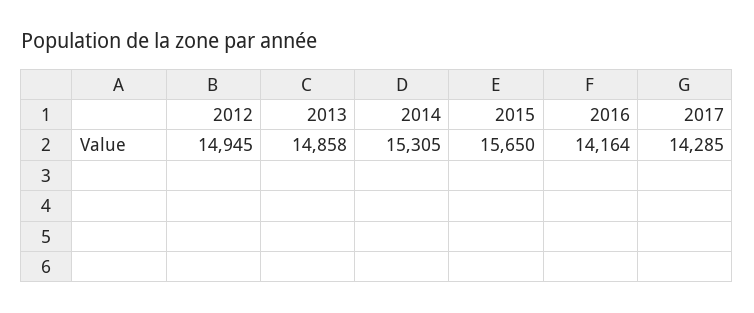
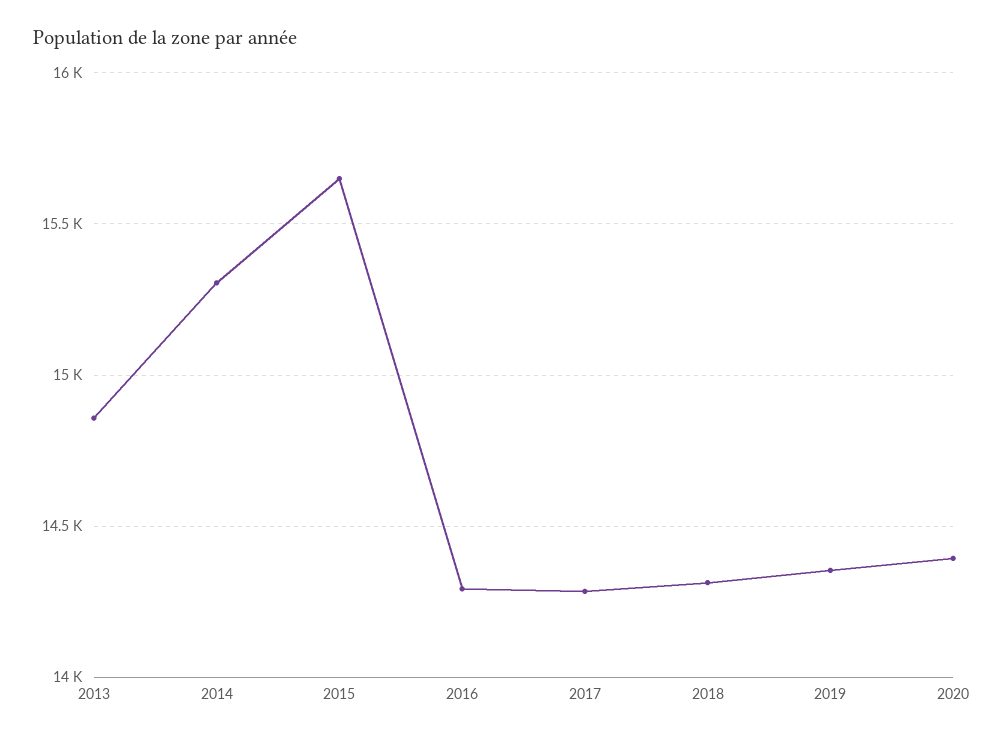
2012: 14945 -> none
2016: 14164 -> 14300
2018: none -> 14300
2019: none -> 14350
2020: none -> 14400

